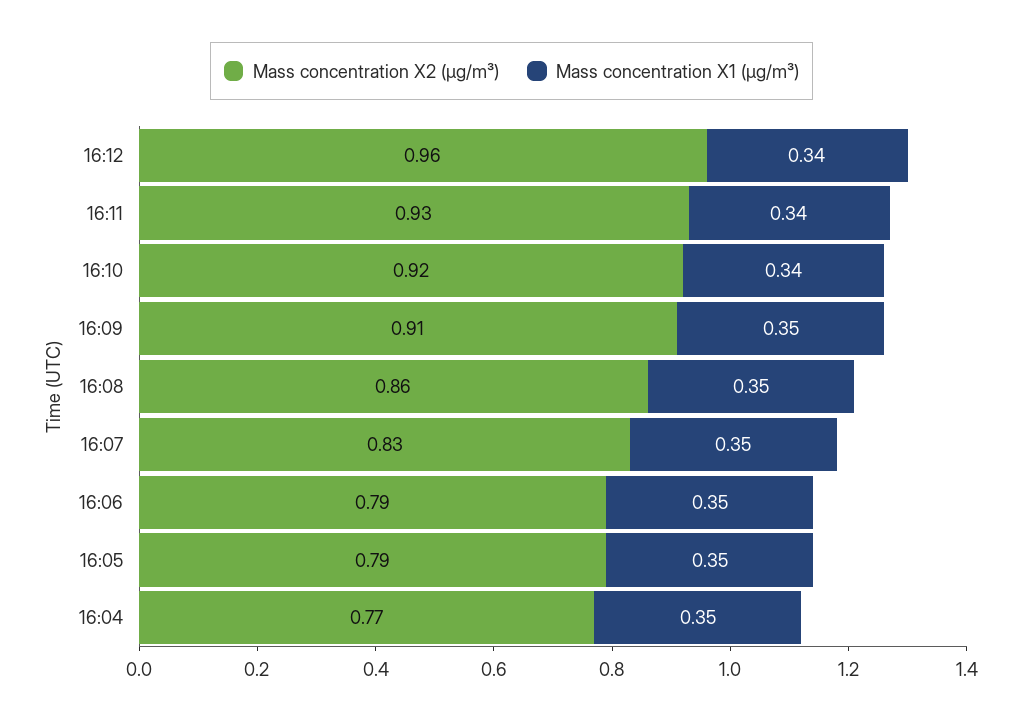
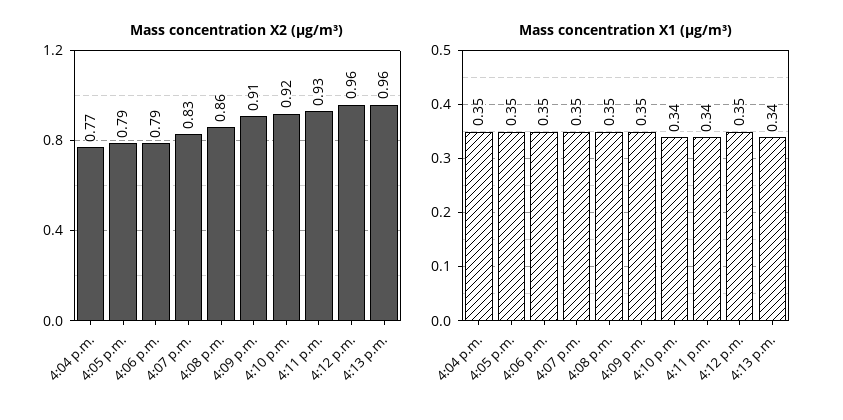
Mass concentration X1 (μg/m³), 16:12: 0.34 -> 0.35
Mass concentration X2 (μg/m³), 4:13 p.m.: none -> 0.96
Mass concentration X1 (μg/m³), 4:13 p.m.: none -> 0.34

